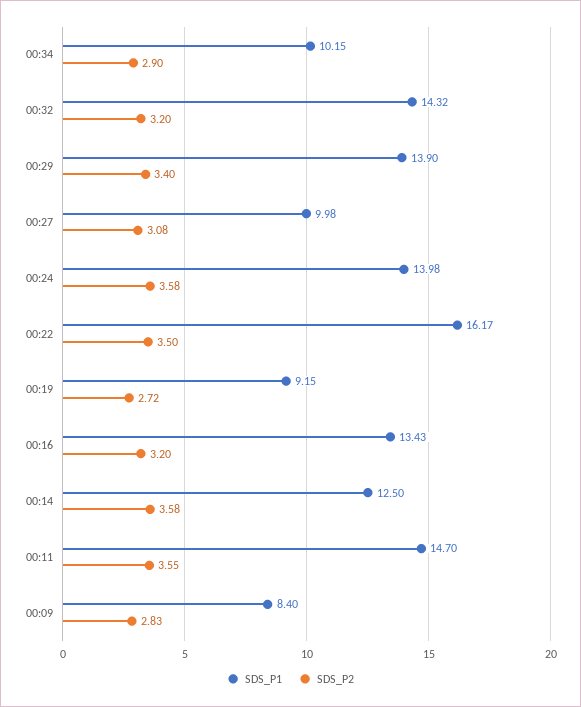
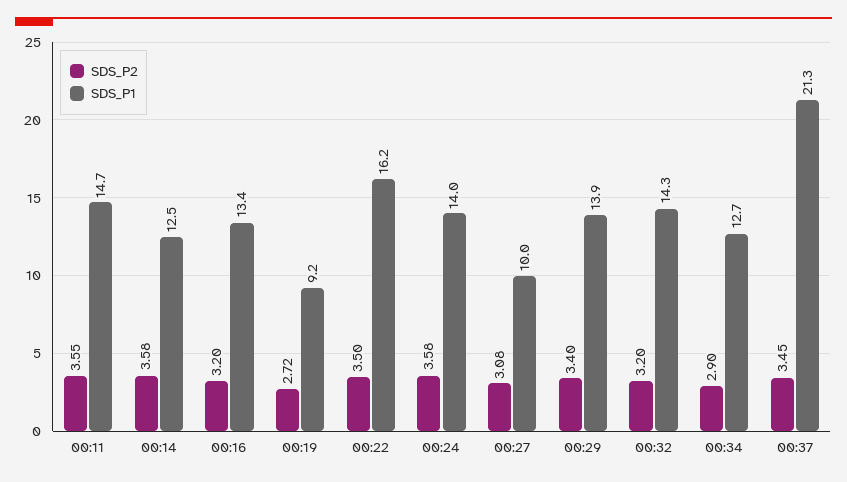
SDS_P1, 00:34: 10.15 -> 12.7
SDS_P1, 00:09: 8.4 -> none
SDS_P2, 00:09: 2.83 -> none
SDS_P2, 00:37: none -> 3.45
SDS_P1, 00:37: none -> 21.3

